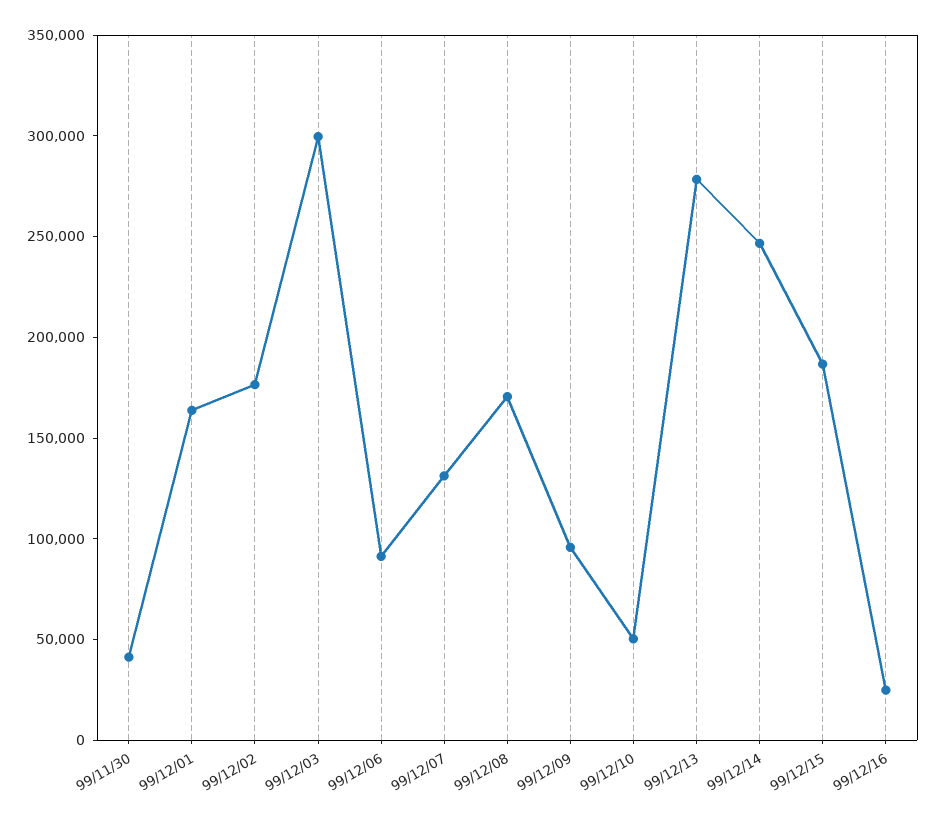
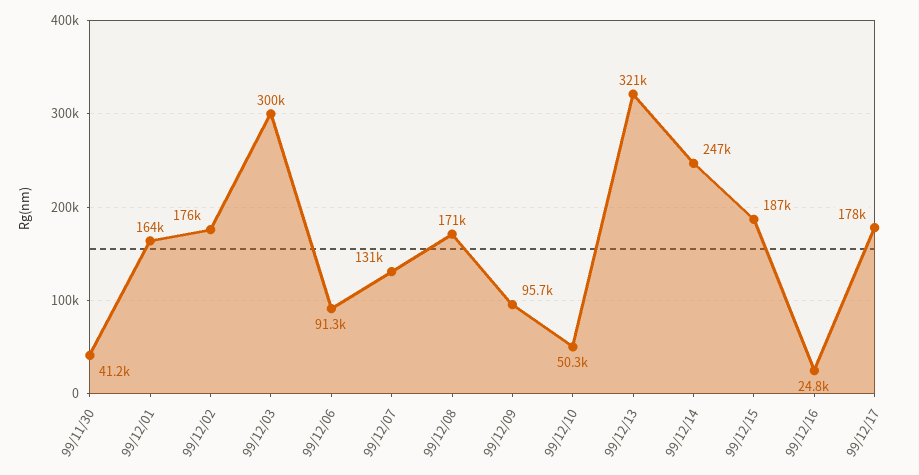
99/12/13: 280000 -> 321000
99/12/17: none -> 178000

